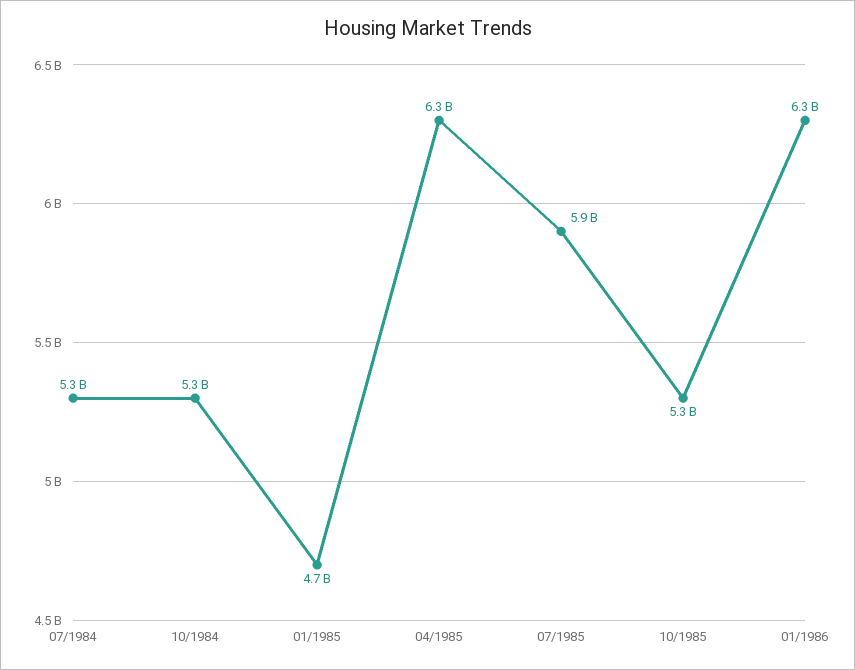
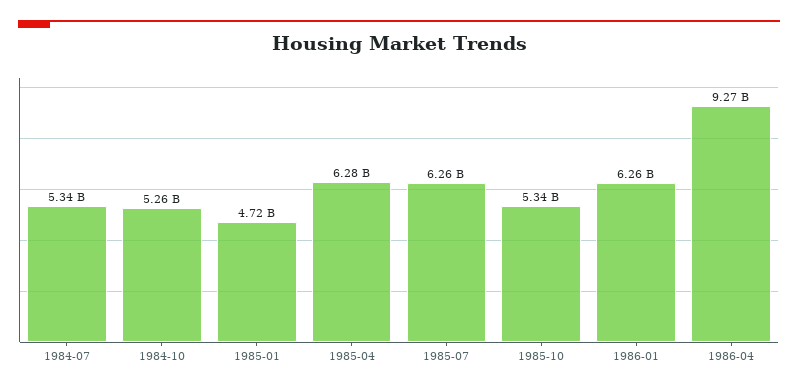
07/1985: 5900000000 -> 6260000000
1986-04: none -> 9270000000

